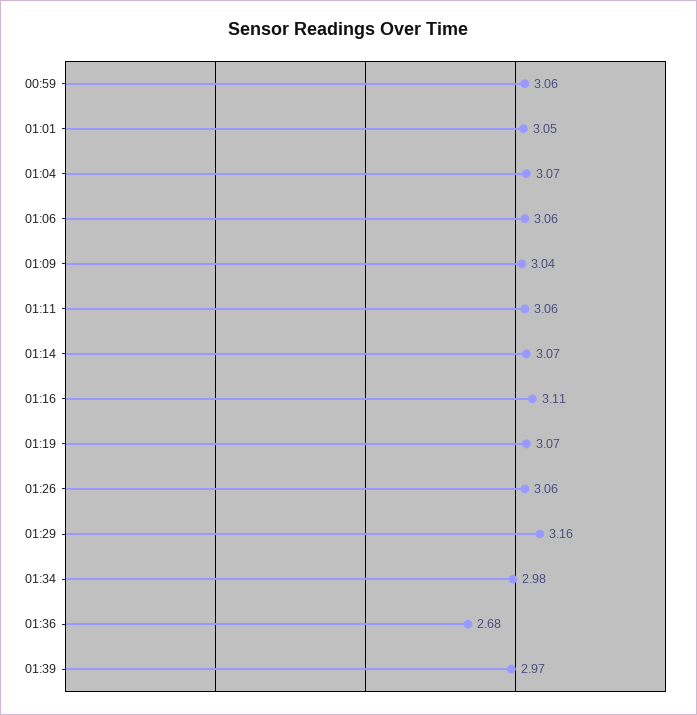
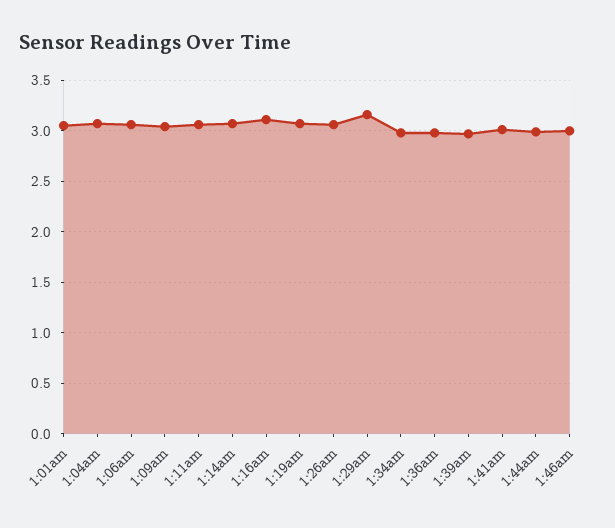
00:59: 3.06 -> none
01:36: 2.68 -> 3
1:41am: none -> 3
1:44am: none -> 3
1:46am: none -> 3

